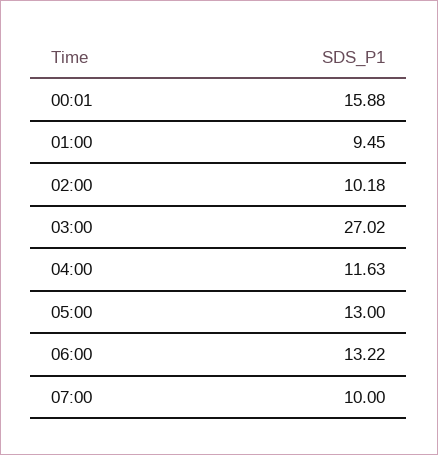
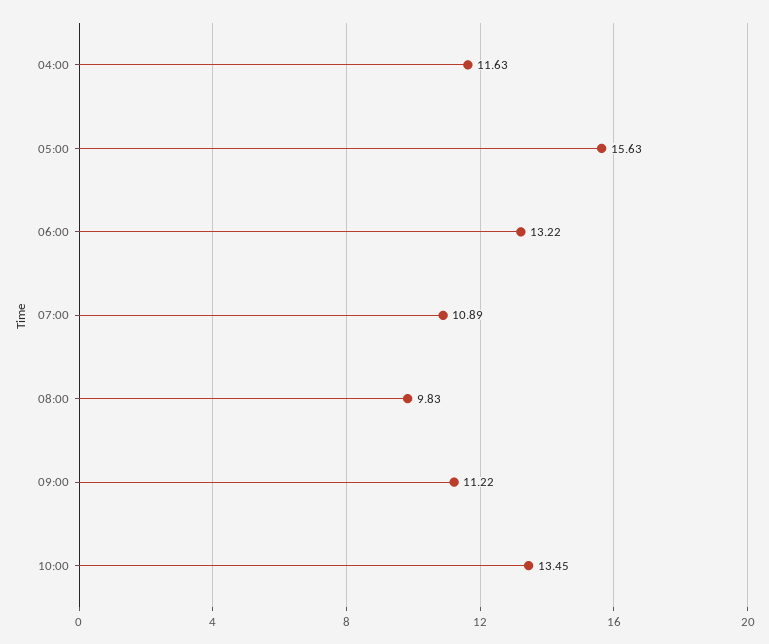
00:01: 15.88 -> none
01:00: 9.45 -> none
02:00: 10.18 -> none
03:00: 27.02 -> none
05:00: 13 -> 15.63
07:00: 10 -> 10.89
08:00: none -> 9.83
09:00: none -> 11.22
10:00: none -> 13.45

